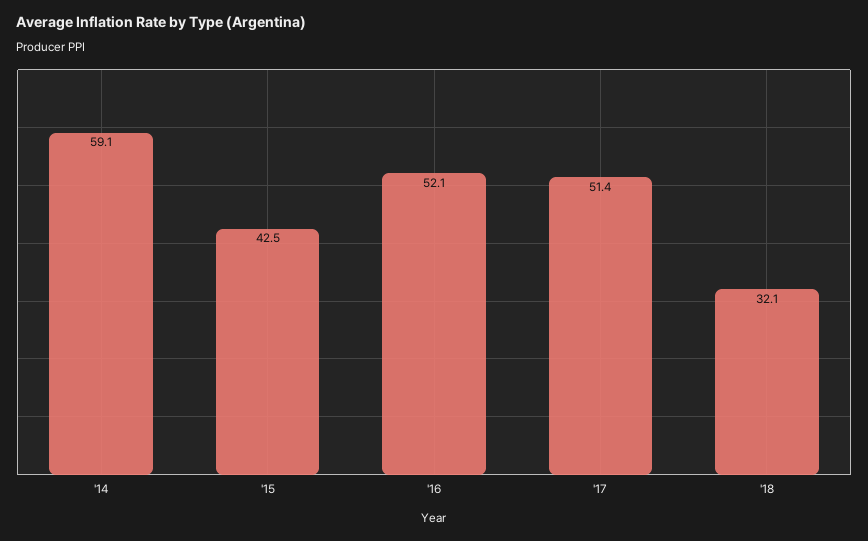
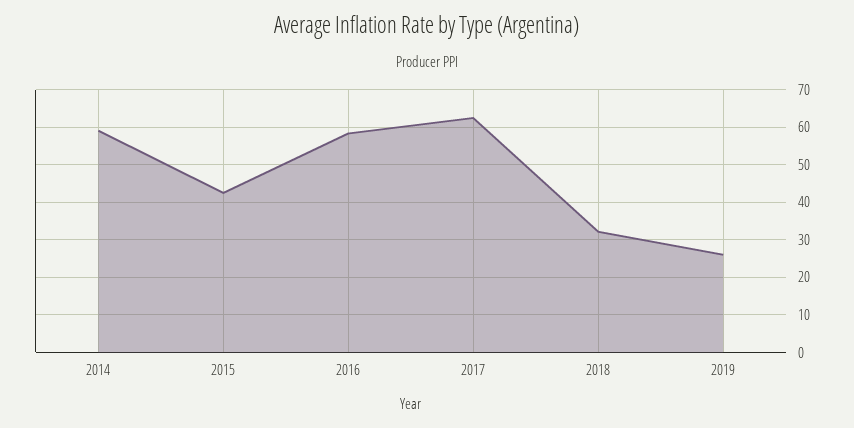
'16: 52.1 -> 58
'17: 51.4 -> 62
2019: none -> 26

